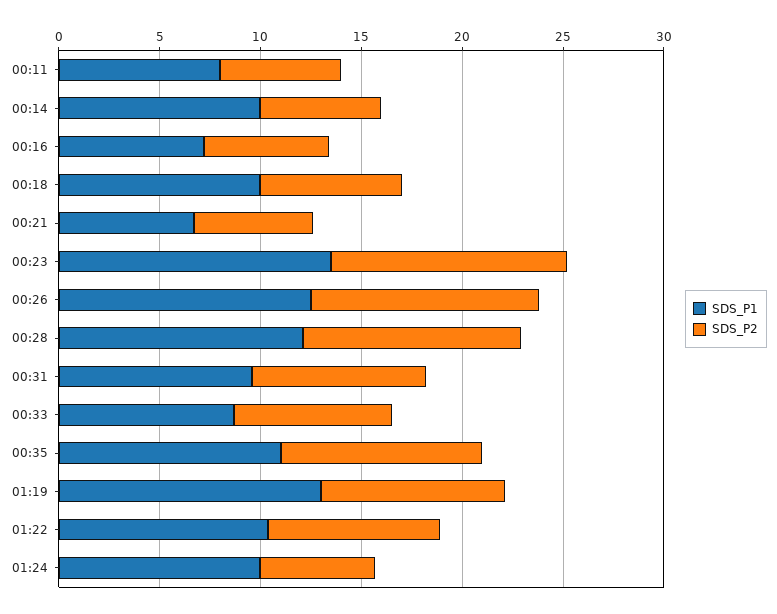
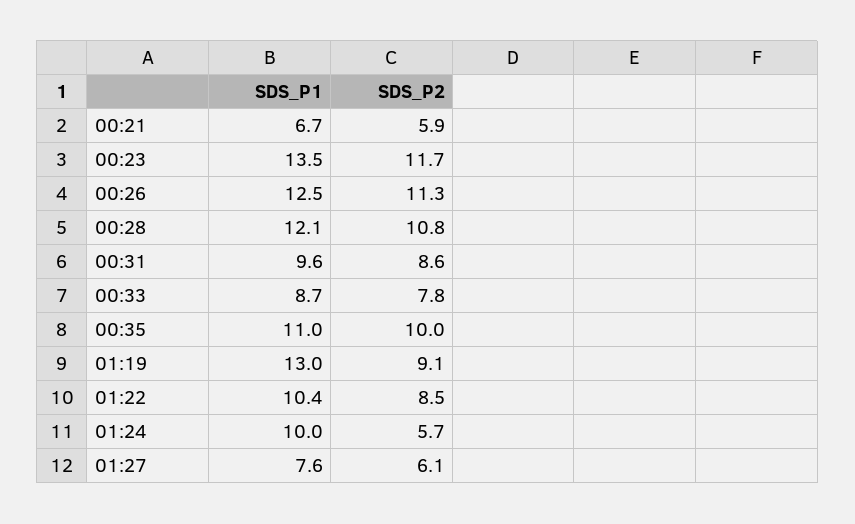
SDS_P1, 00:11: 8 -> none
SDS_P2, 00:11: 6 -> none
SDS_P1, 00:14: 10 -> none
SDS_P2, 00:14: 6 -> none
SDS_P1, 00:16: 7 -> none
SDS_P2, 00:16: 6 -> none
SDS_P1, 00:18: 10 -> none
SDS_P2, 00:18: 7 -> none
SDS_P1, 01:27: none -> 7.6
SDS_P2, 01:27: none -> 6.1

